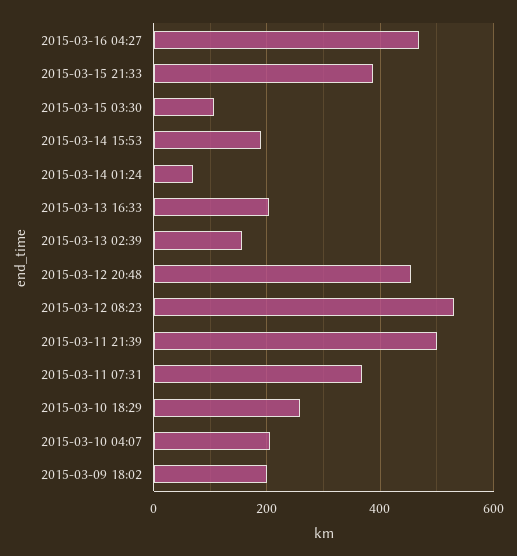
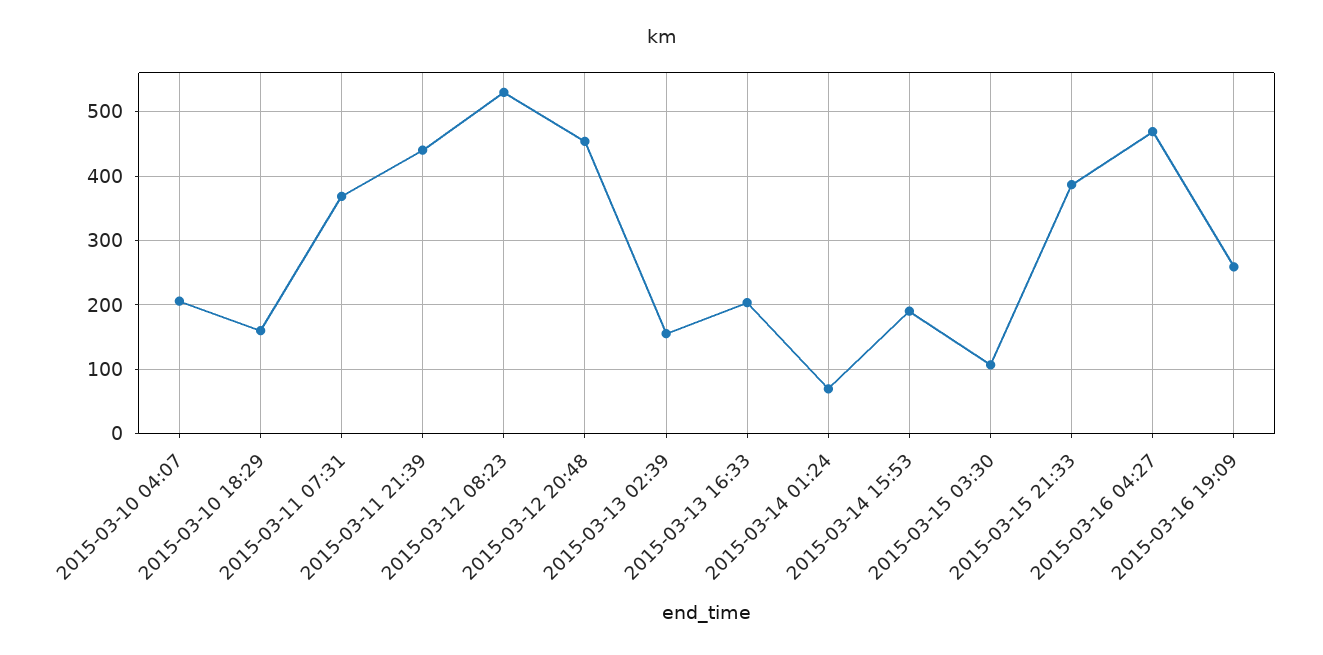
2015-03-11 21:39: 500 -> 440
2015-03-10 18:29: 260 -> 160
2015-03-09 18:02: 200 -> none
2015-03-16 19:09: none -> 260

